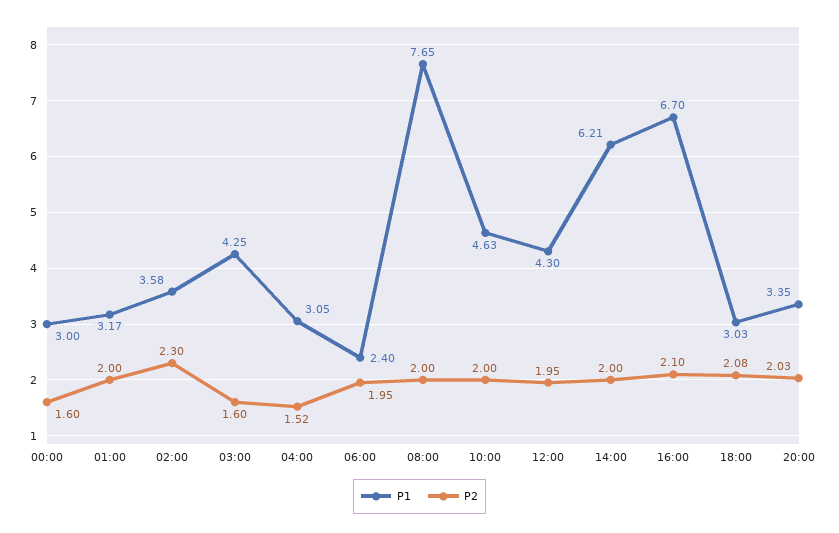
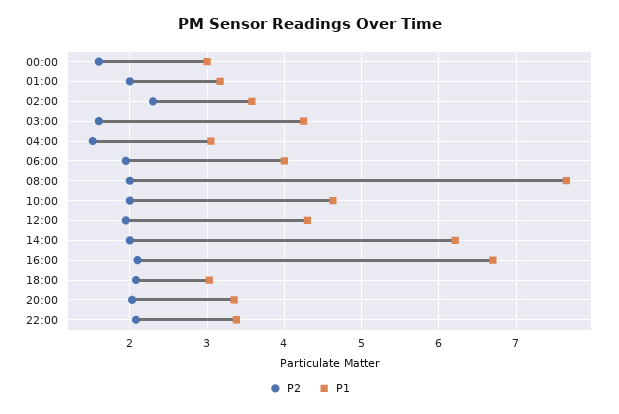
P1, 06:00: 2.4 -> 4
P2, 22:00: none -> 2.1
P1, 22:00: none -> 3.4

